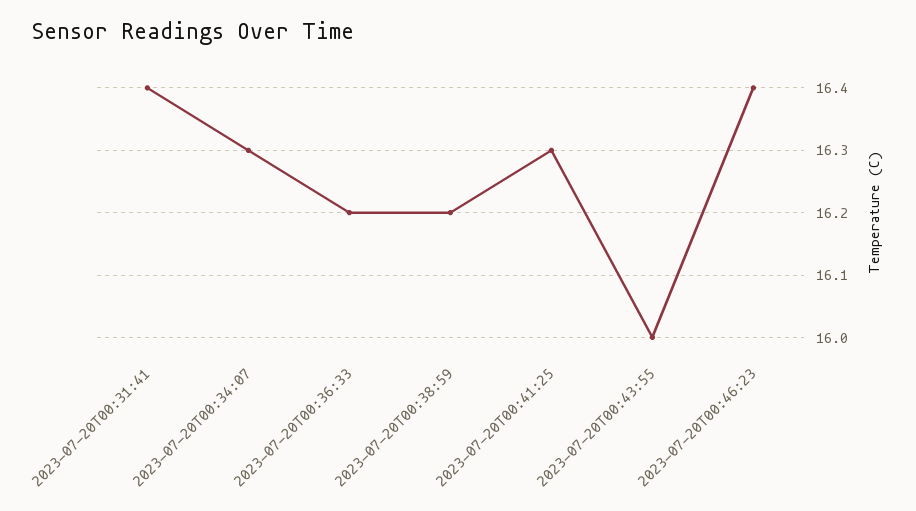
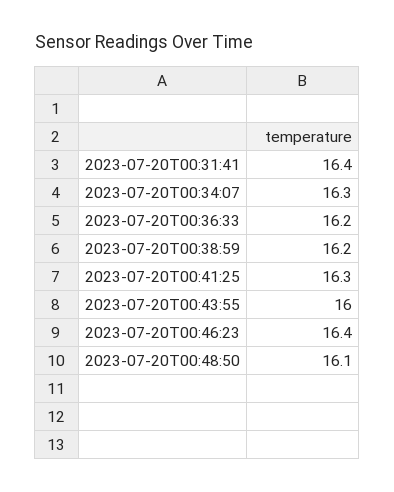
2023-07-20T00:48:50: none -> 16.1

